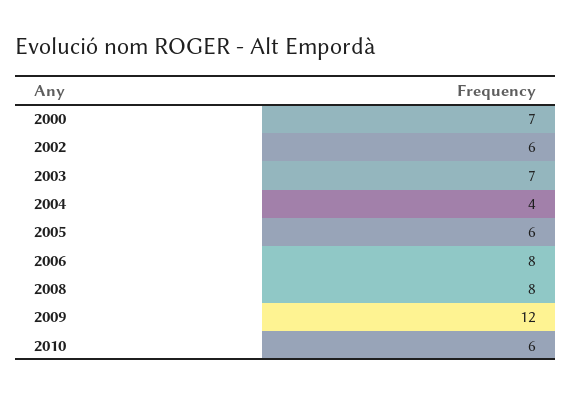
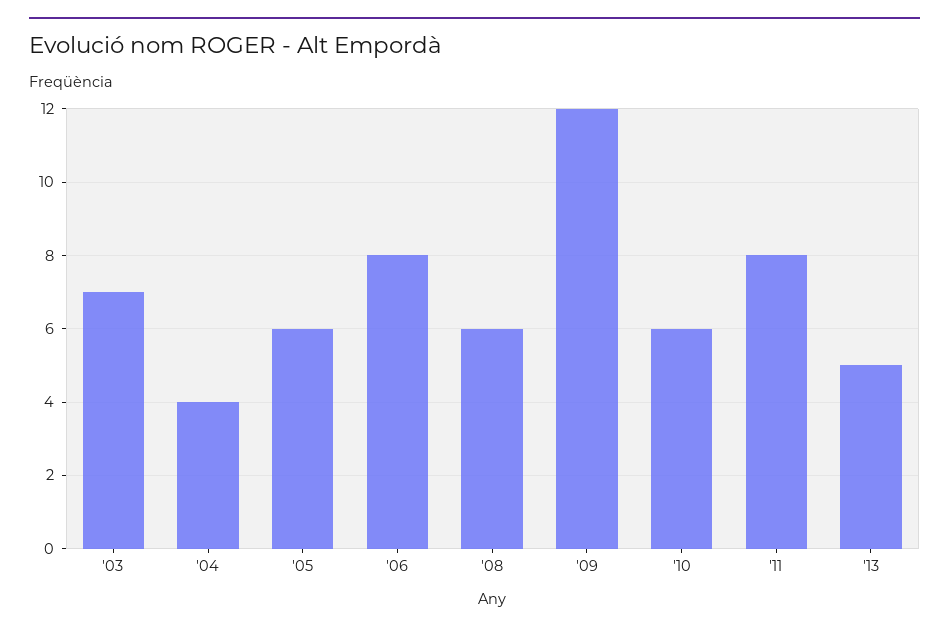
2000: 7 -> none
2002: 6 -> none
2008: 8 -> 6
'11: none -> 8
'13: none -> 5

